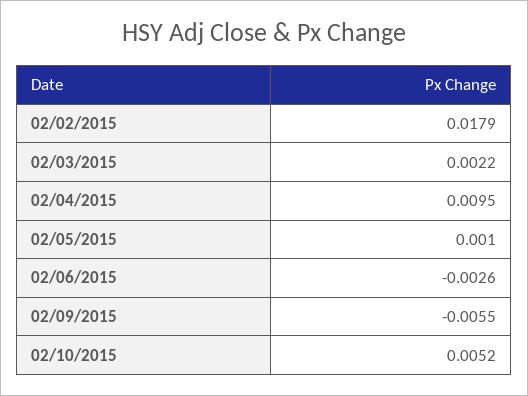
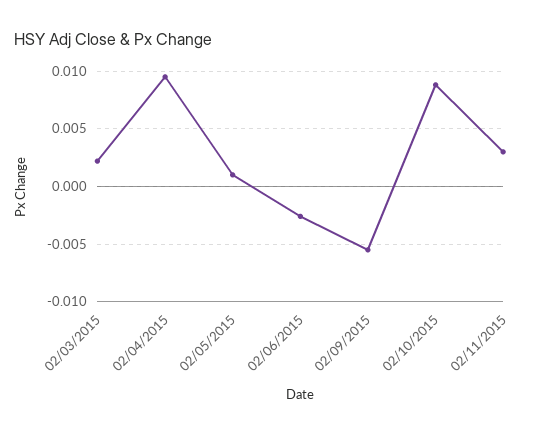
02/02/2015: 0.0179 -> none
02/10/2015: 0.0052 -> 0.009
02/11/2015: none -> 0.003

